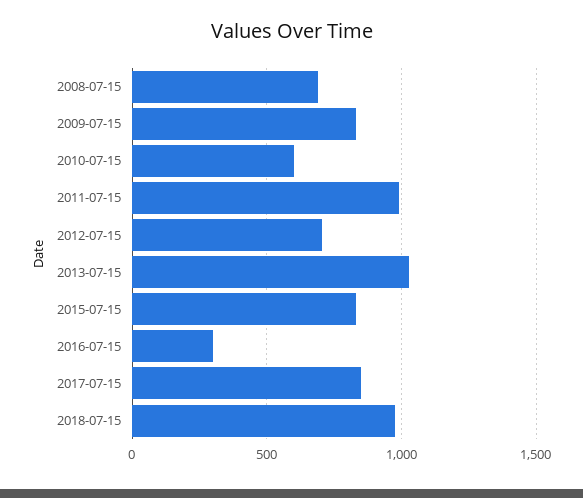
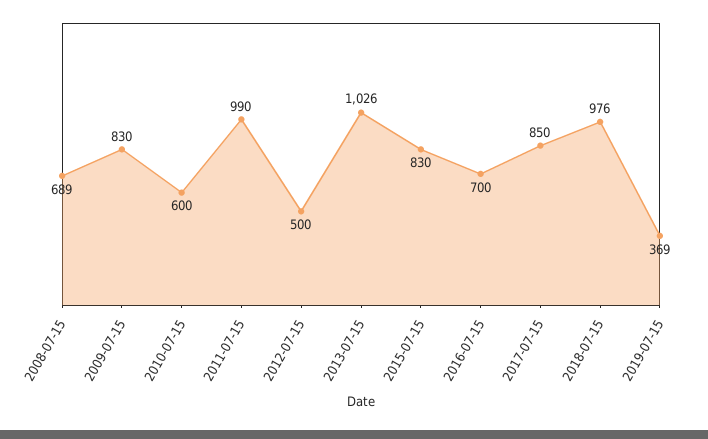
2012-07-15: 700 -> 500
2016-07-15: 300 -> 700
2019-07-15: none -> 369

